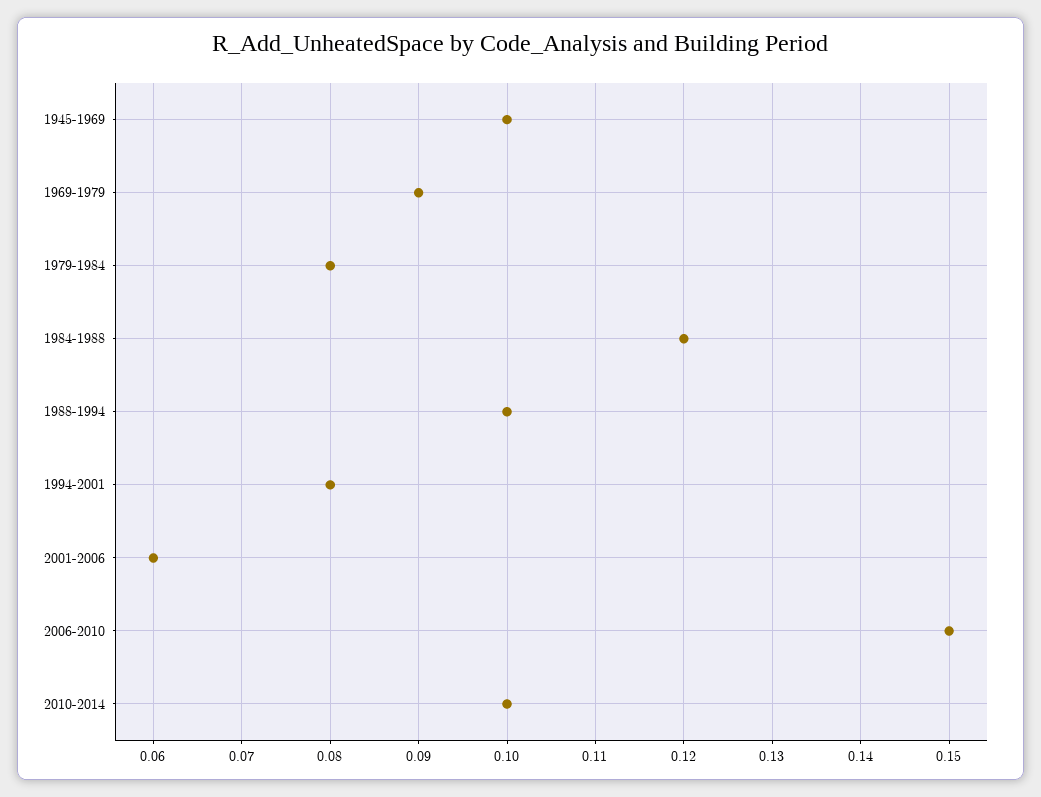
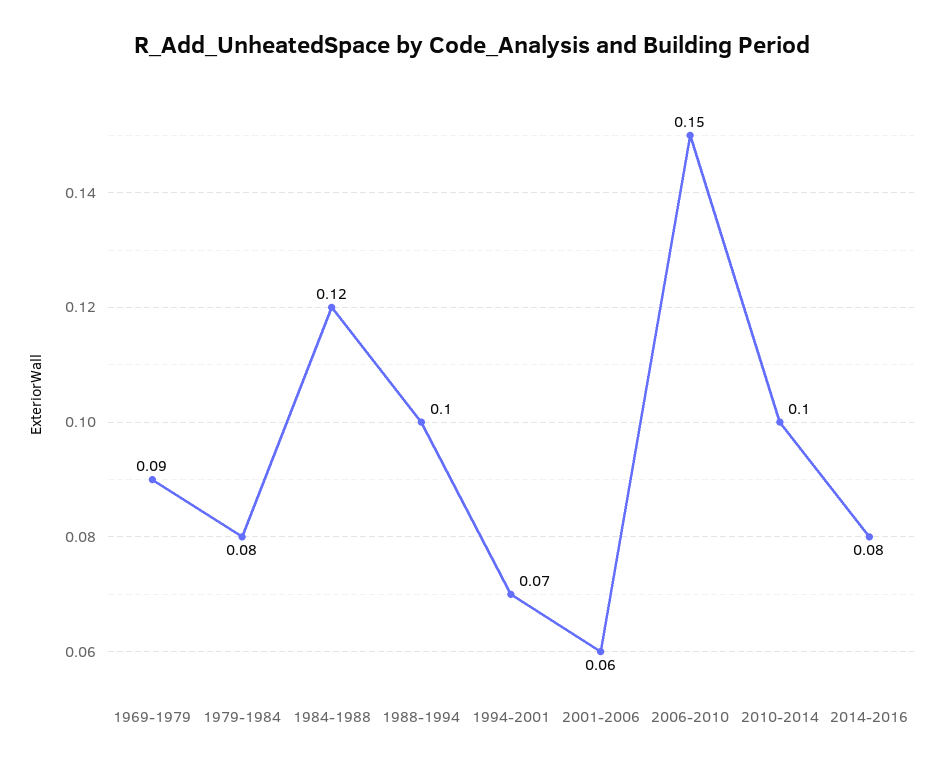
1945-1969: 0.1 -> none
1994-2001: 0.08 -> 0.07
2014-2016: none -> 0.08

